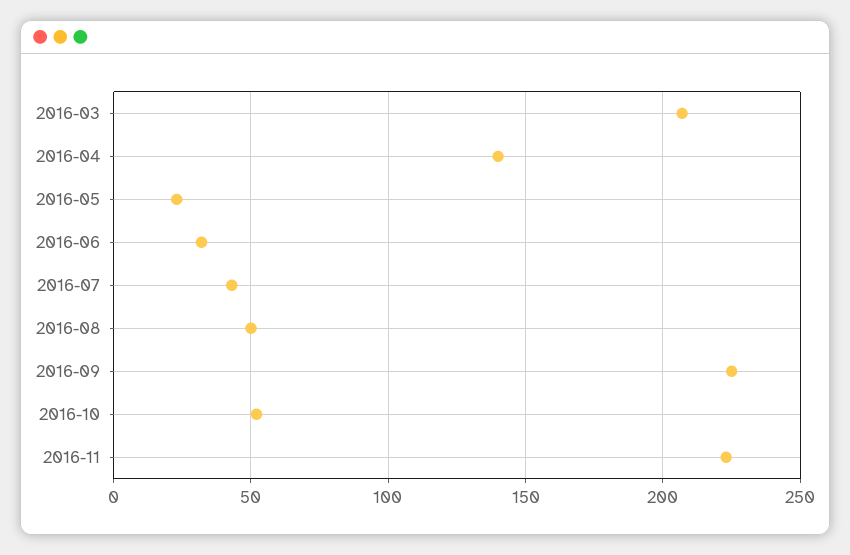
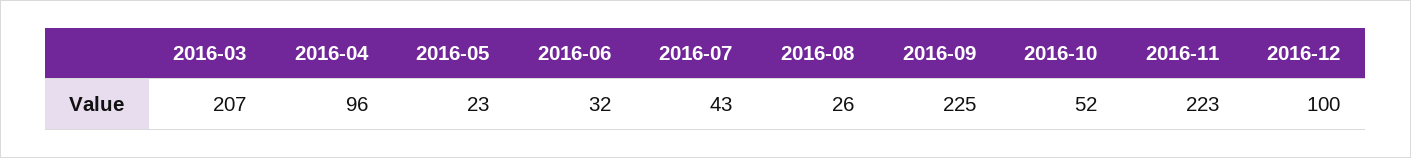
2016-04: 140 -> 96
2016-08: 50 -> 26
2016-12: none -> 100

